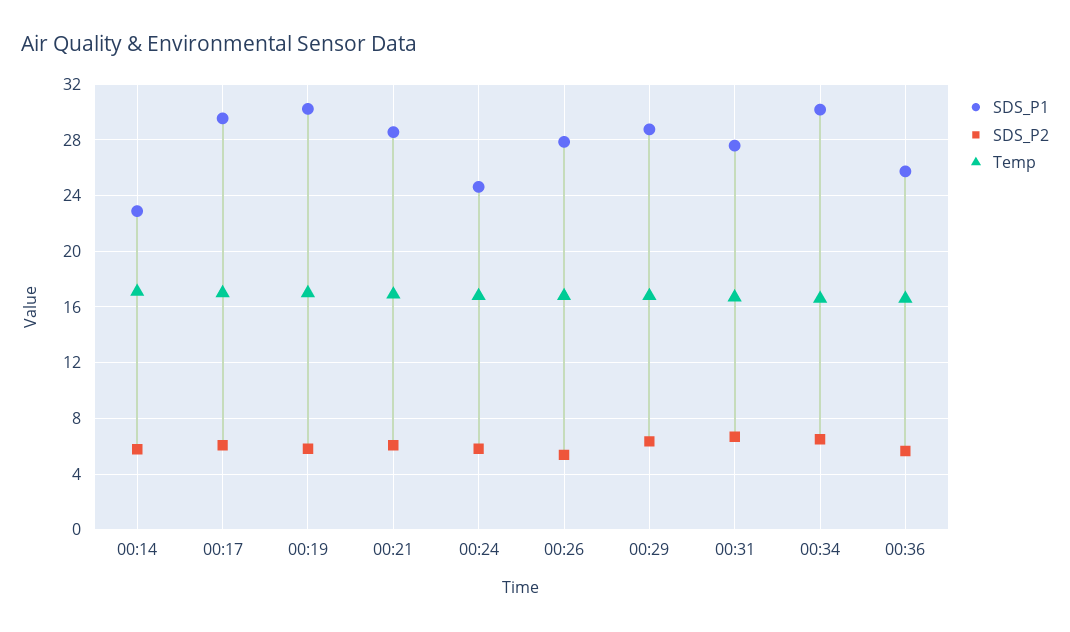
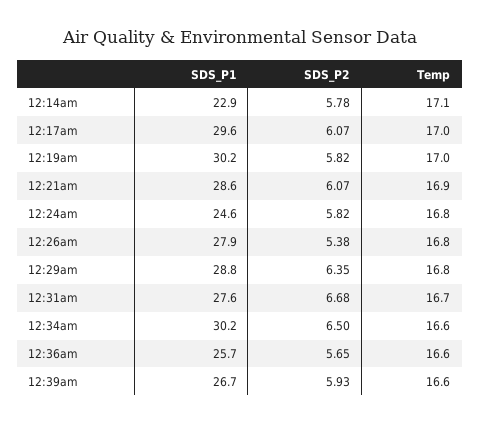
SDS_P1, 12:39am: none -> 26.7
SDS_P2, 12:39am: none -> 5.93
Temp, 12:39am: none -> 16.6

